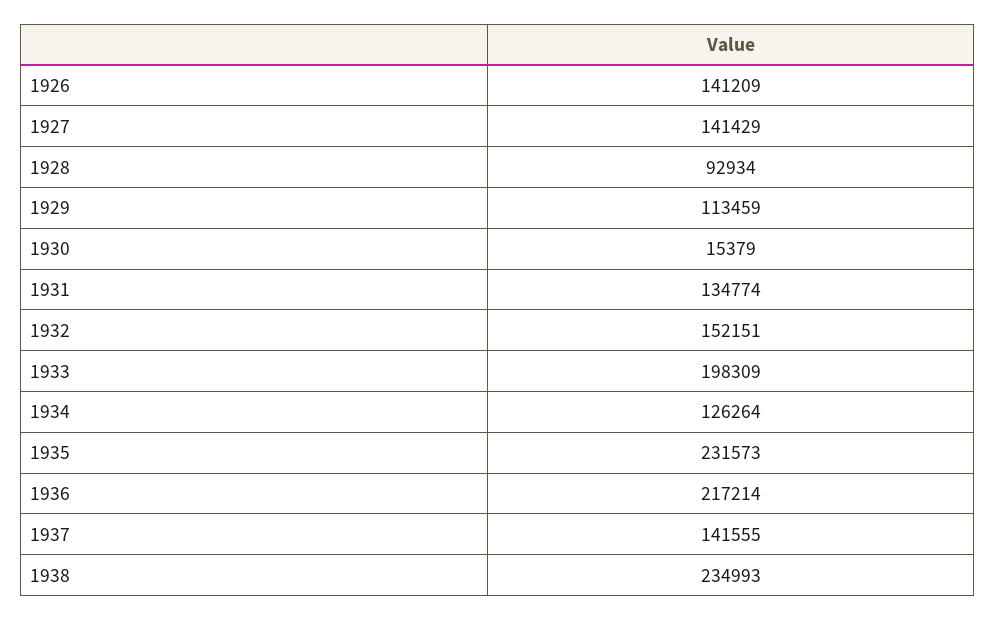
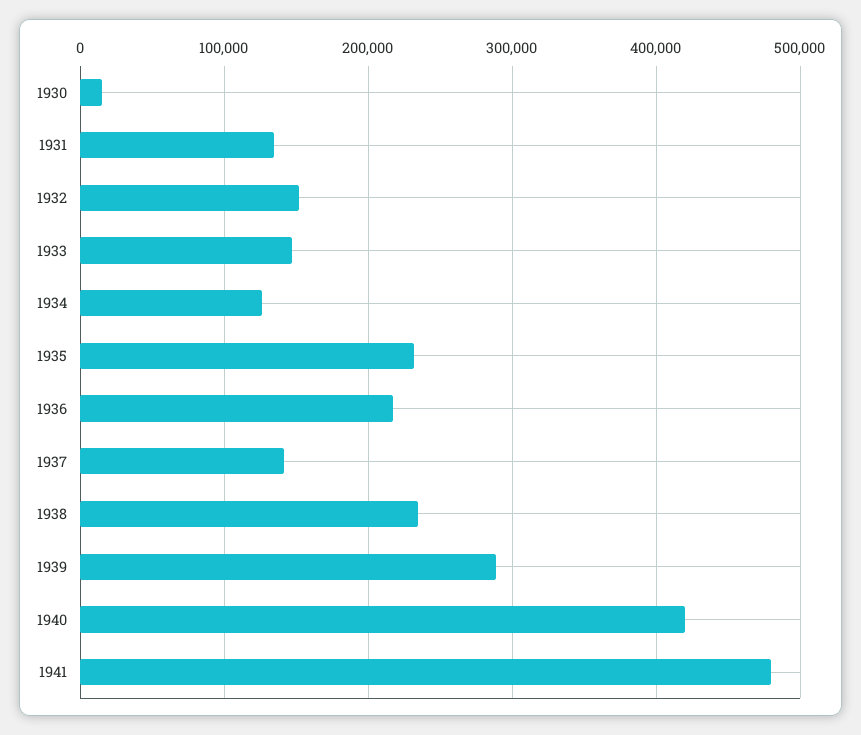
1926: 141209 -> none
1927: 141429 -> none
1928: 92934 -> none
1929: 113459 -> none
1933: 198309 -> 150000
1939: none -> 290000
1940: none -> 420000
1941: none -> 480000

